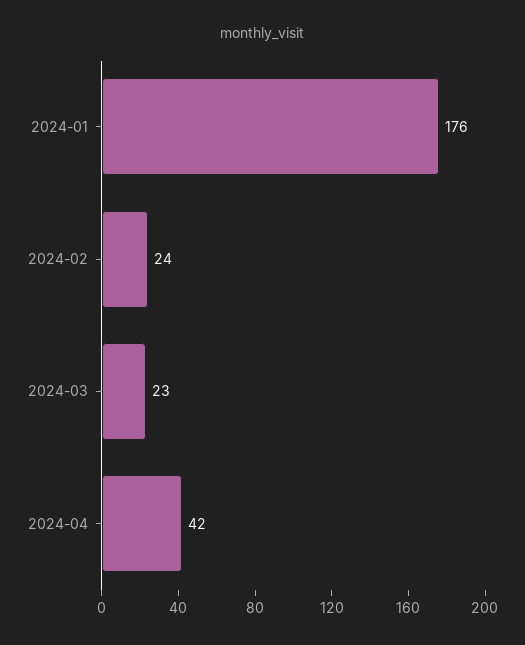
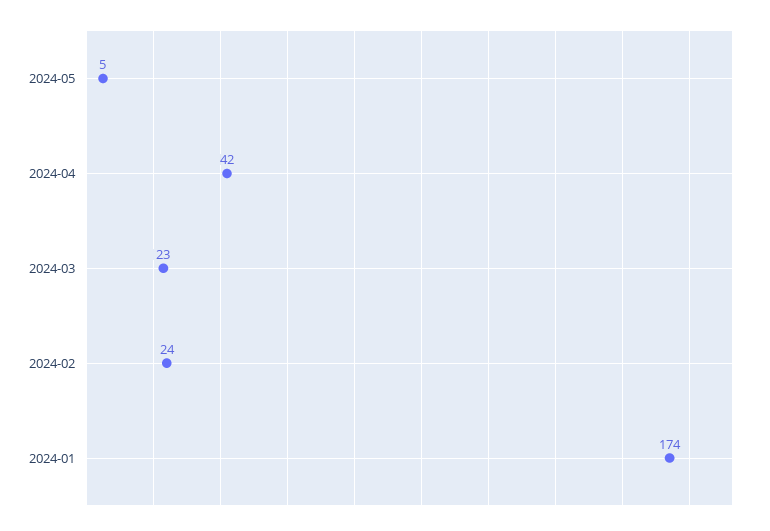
2024-01: 176 -> 174
2024-05: none -> 5

